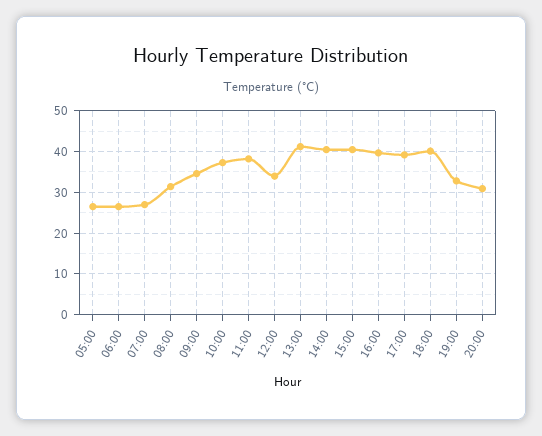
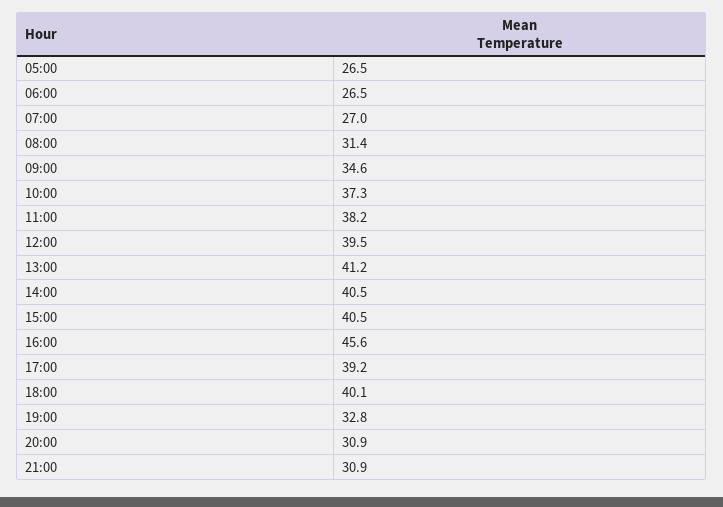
12:00: 34 -> 39.5
16:00: 40 -> 45.6
21:00: none -> 30.9

